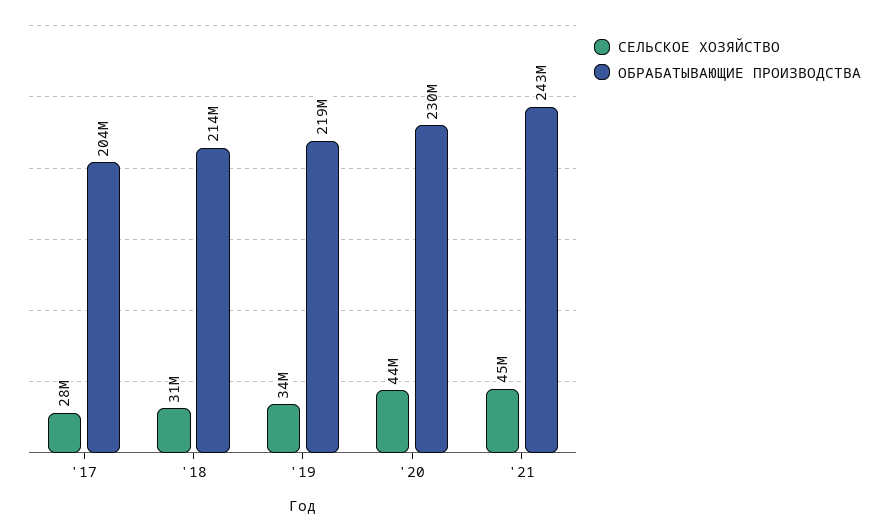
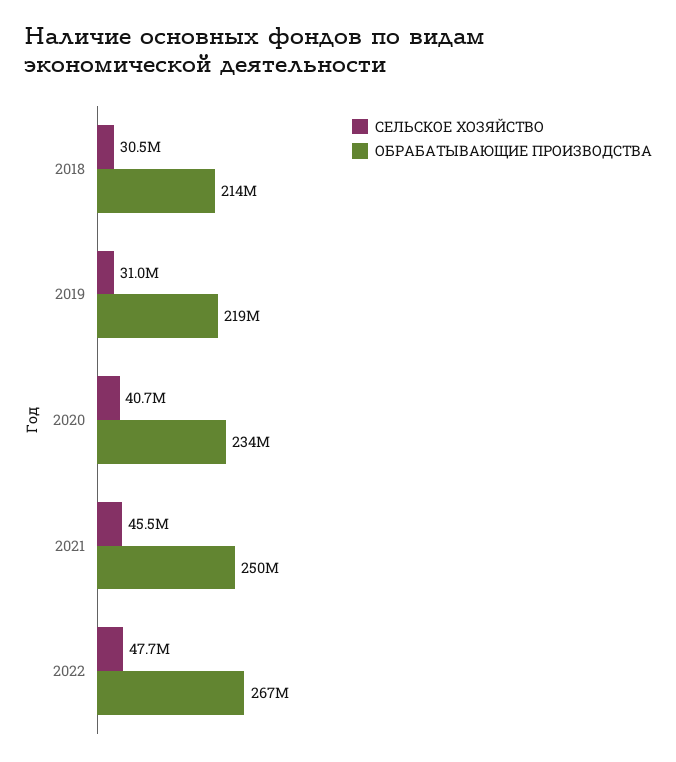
СЕЛЬСКОЕ ХОЗЯЙСТВО, '17: 28000000 -> none
ОБРАБАТЫВАЮЩИЕ ПРОИЗВОДСТВА, '17: 204000000 -> none
СЕЛЬСКОЕ ХОЗЯЙСТВО, '19: 34000000 -> 31000000
СЕЛЬСКОЕ ХОЗЯЙСТВО, '20: 44000000 -> 40700000
ОБРАБАТЫВАЮЩИЕ ПРОИЗВОДСТВА, '20: 230000000 -> 234000000
ОБРАБАТЫВАЮЩИЕ ПРОИЗВОДСТВА, '21: 243000000 -> 250000000
СЕЛЬСКОЕ ХОЗЯЙСТВО, 2022: none -> 47700000
ОБРАБАТЫВАЮЩИЕ ПРОИЗВОДСТВА, 2022: none -> 267000000

